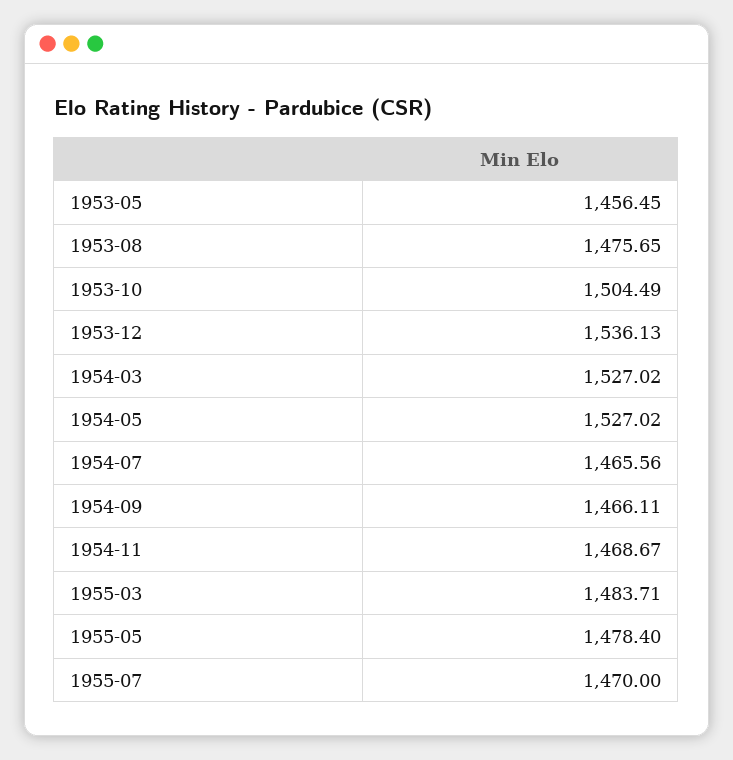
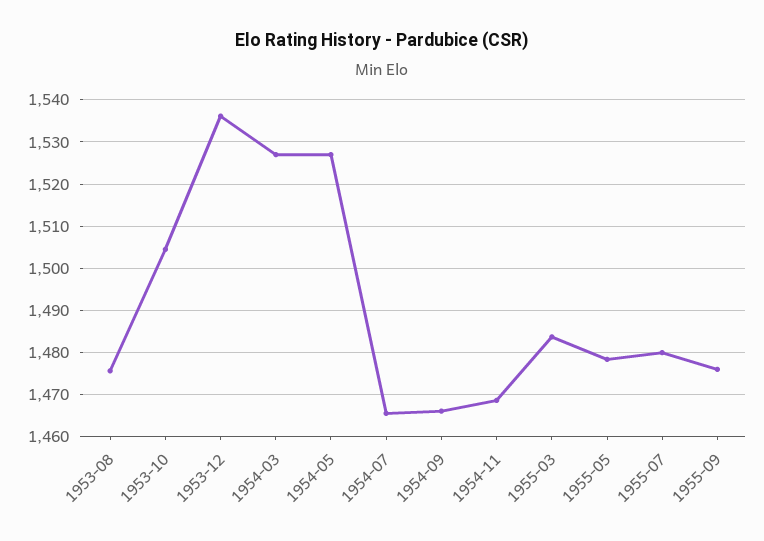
1953-05: 1456.45 -> none
1955-07: 1470 -> 1480
1955-09: none -> 1476

